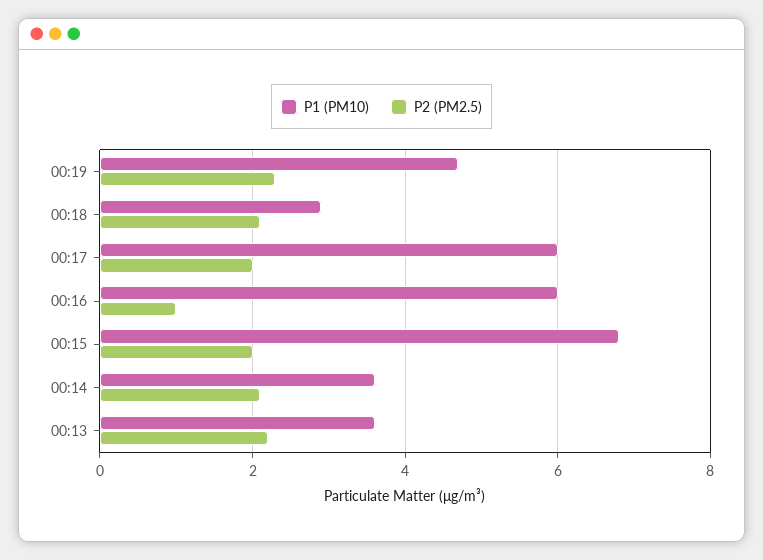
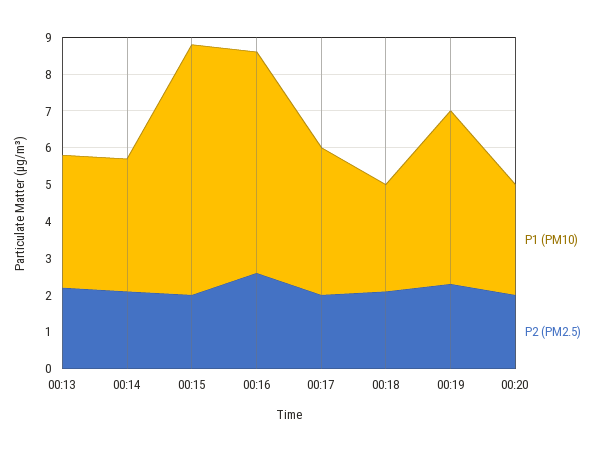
P1 (PM10), 00:17: 6 -> 4
P2 (PM2.5), 00:16: 1 -> 2.5
P1 (PM10), 00:20: none -> 3
P2 (PM2.5), 00:20: none -> 2

